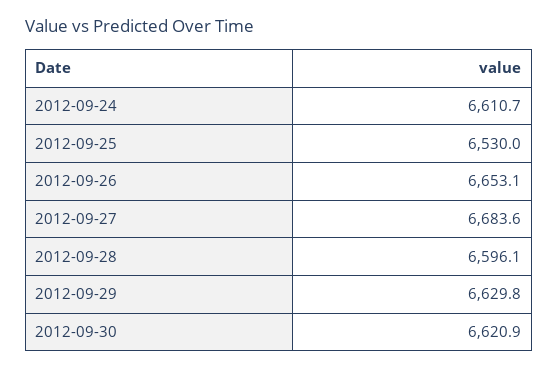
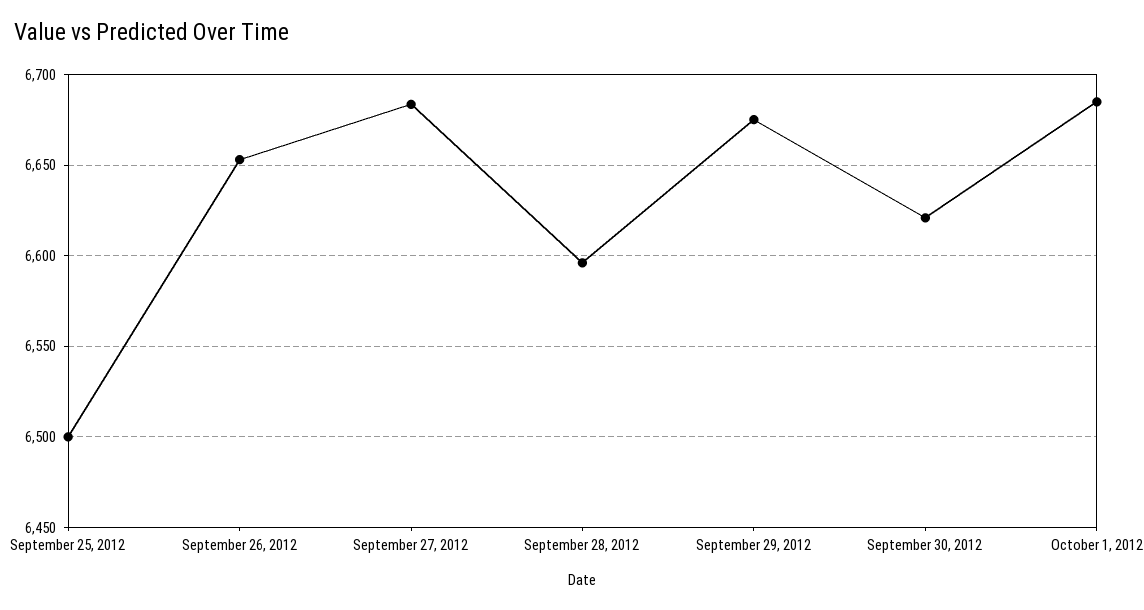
2012-09-24: 6610.7 -> none
2012-09-25: 6530 -> 6500
2012-09-29: 6629.8 -> 6675
October 1, 2012: none -> 6685

